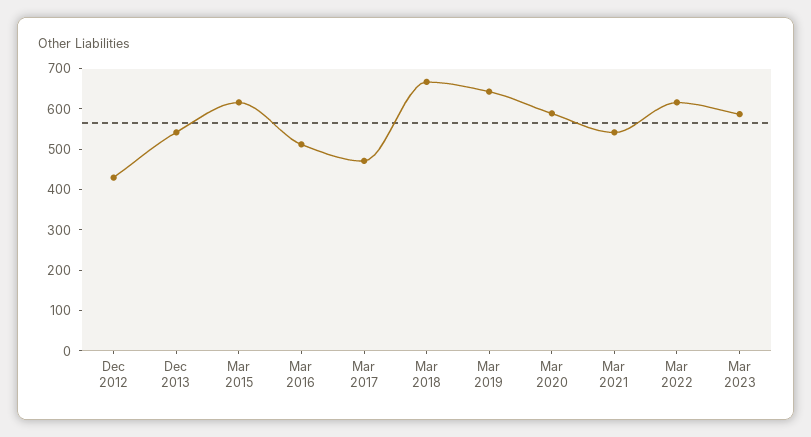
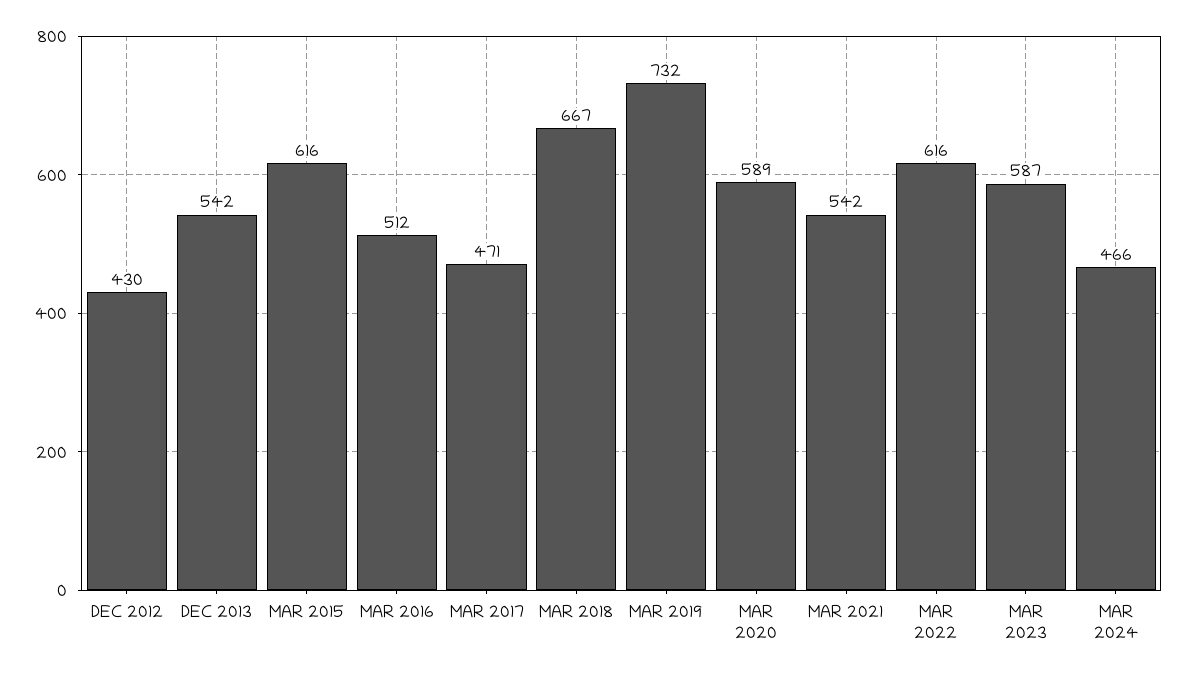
Mar 2019: 640 -> 732
MAR 2024: none -> 466

